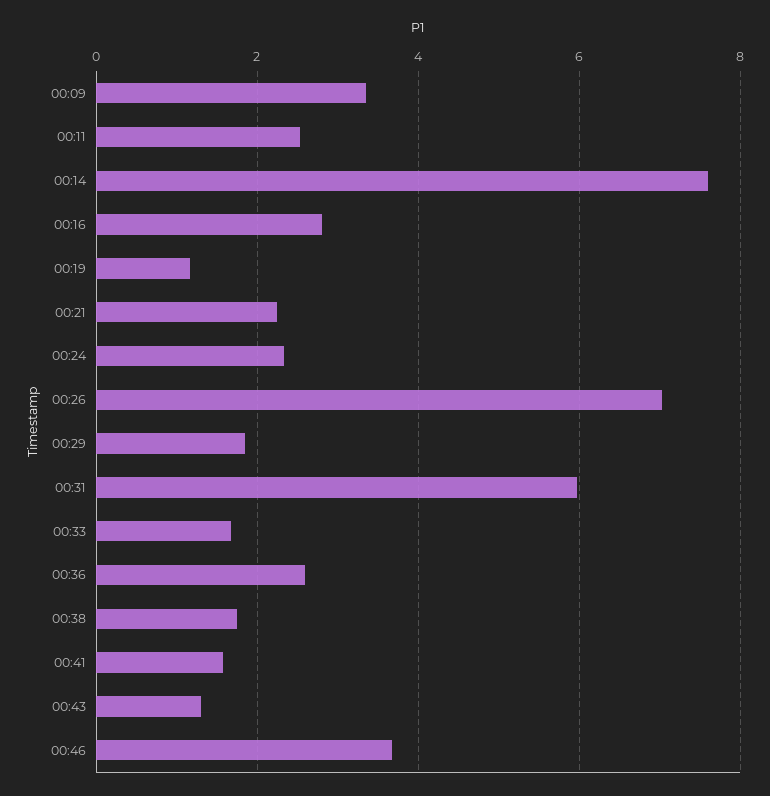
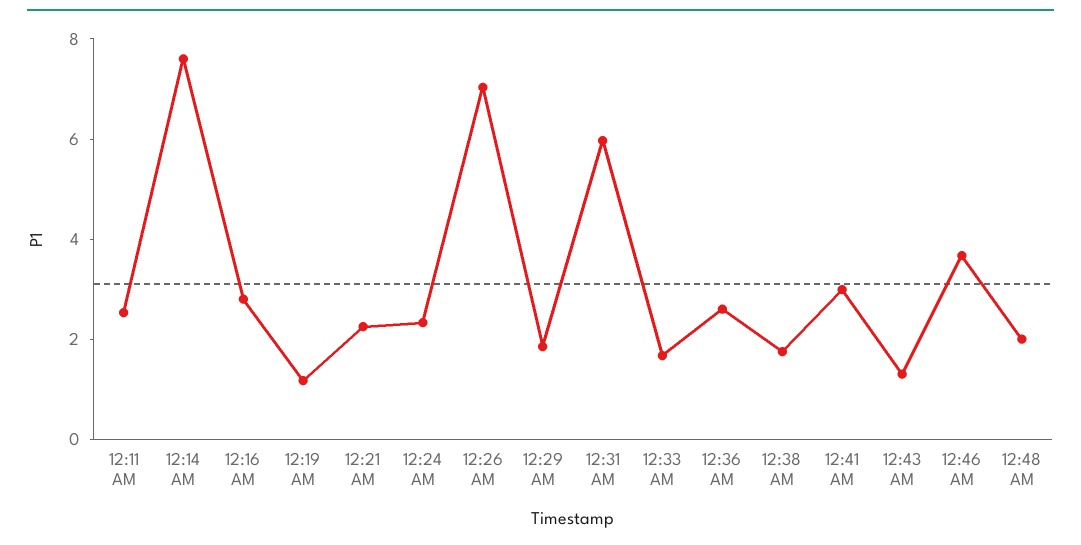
00:09: 3.4 -> none
00:41: 1.6 -> 3
12:48 AM: none -> 2

